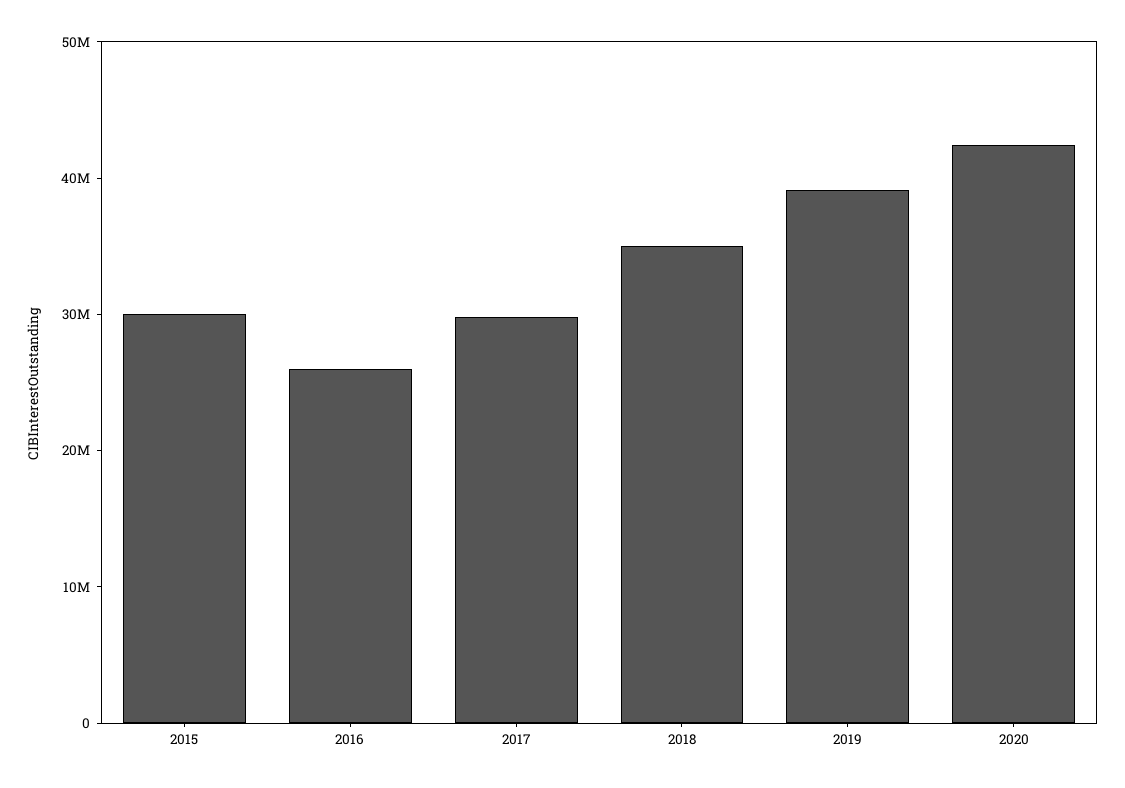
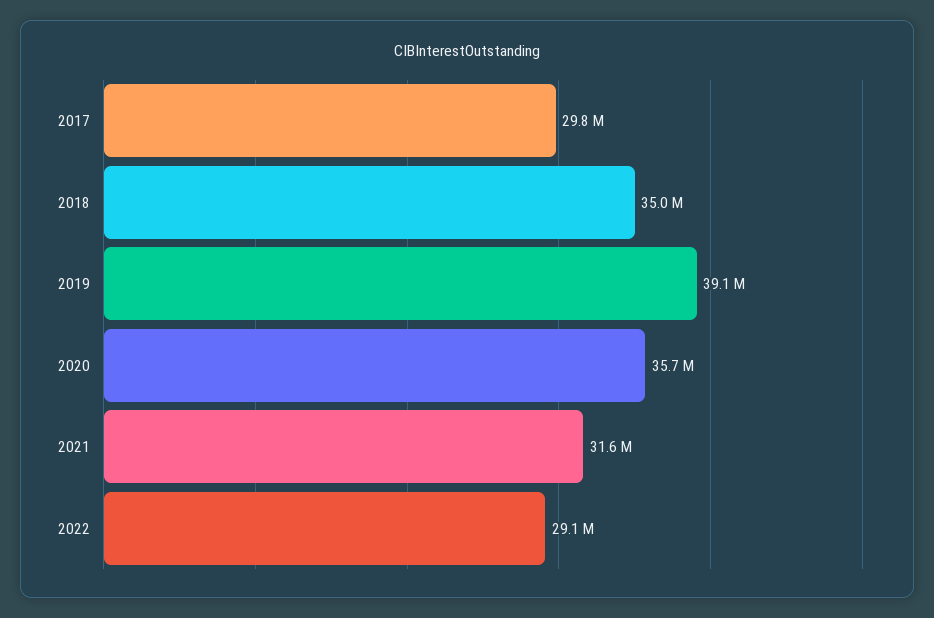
2015: 30000000 -> none
2016: 26000000 -> none
2020: 42000000 -> 35700000
2021: none -> 31600000
2022: none -> 29100000

